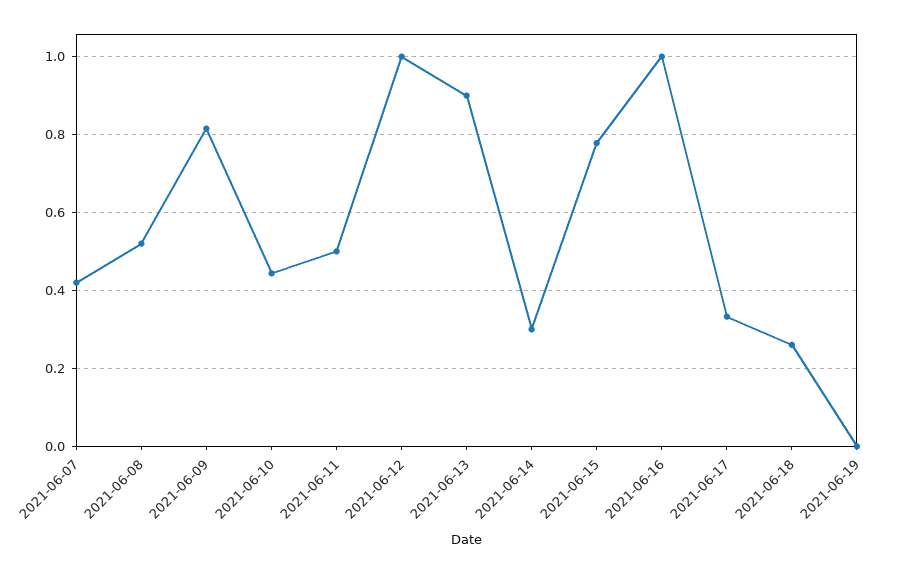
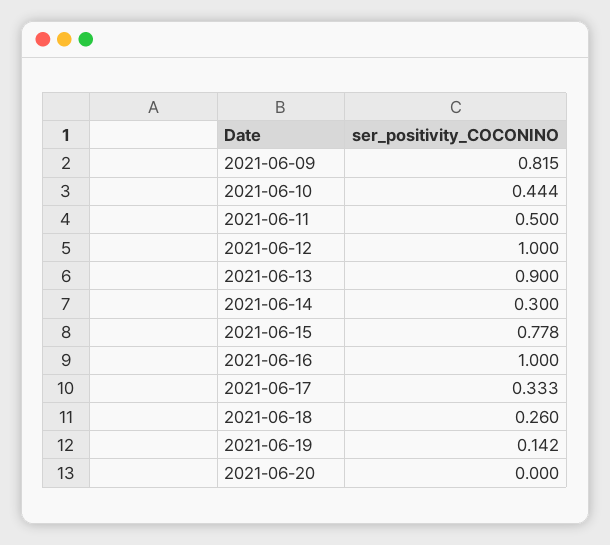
2021-06-07: 0.42 -> none
2021-06-08: 0.52 -> none
2021-06-19: 0 -> 0.142
2021-06-20: none -> 0

